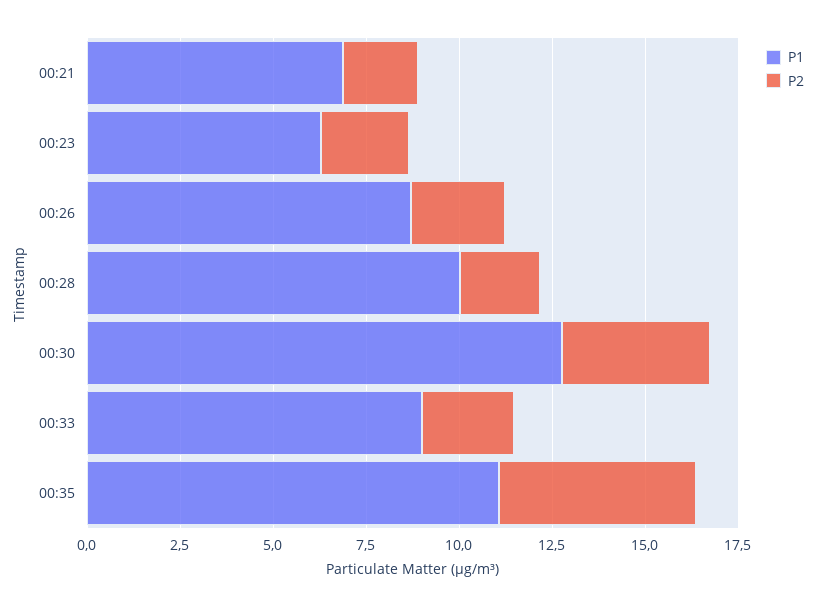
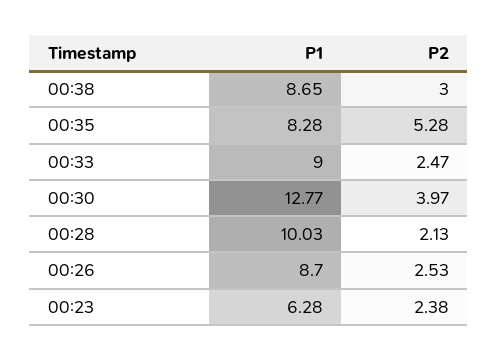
P1, 00:21: 7 -> none
P2, 00:21: 2 -> none
P1, 00:35: 11 -> 8.28
P1, 00:38: none -> 8.65
P2, 00:38: none -> 3

